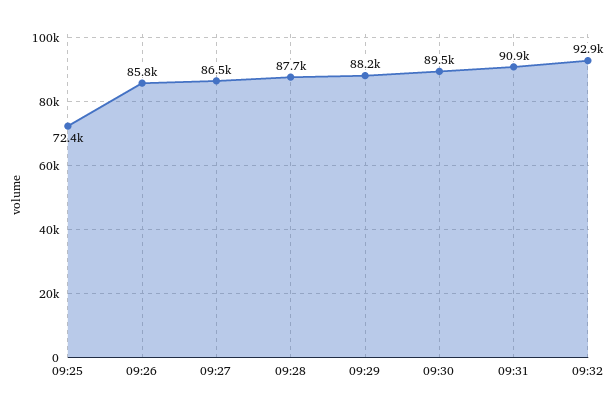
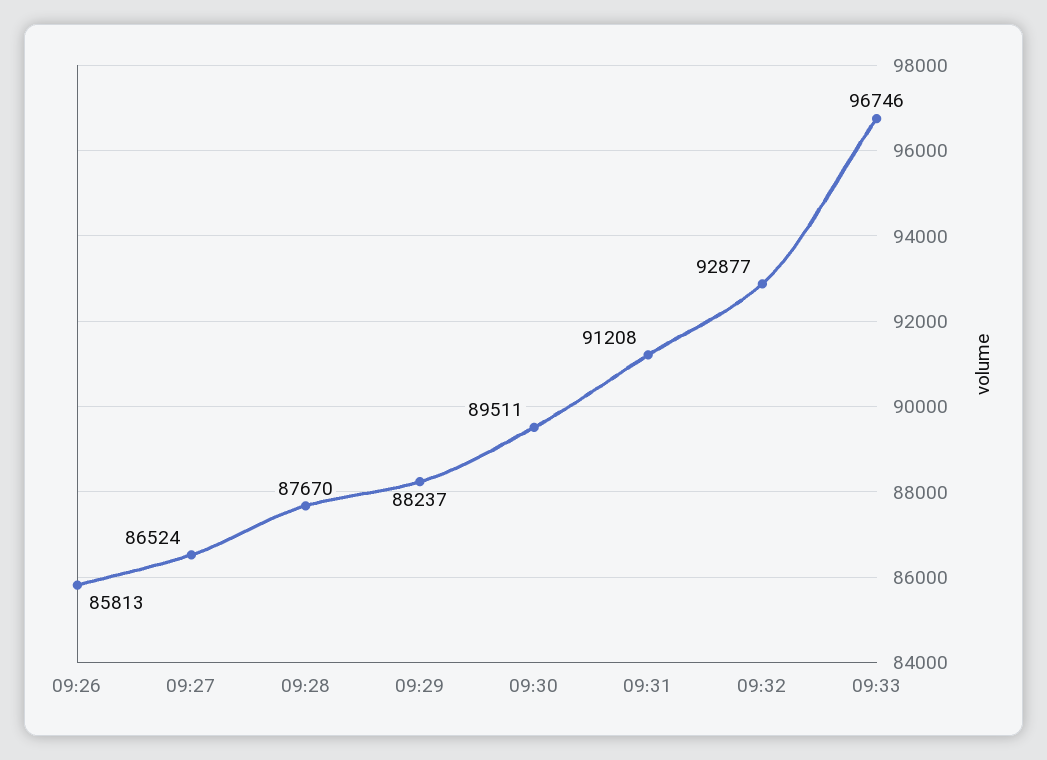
09:25: 72400 -> none
09:31: 90900 -> 91208
09:33: none -> 96746

